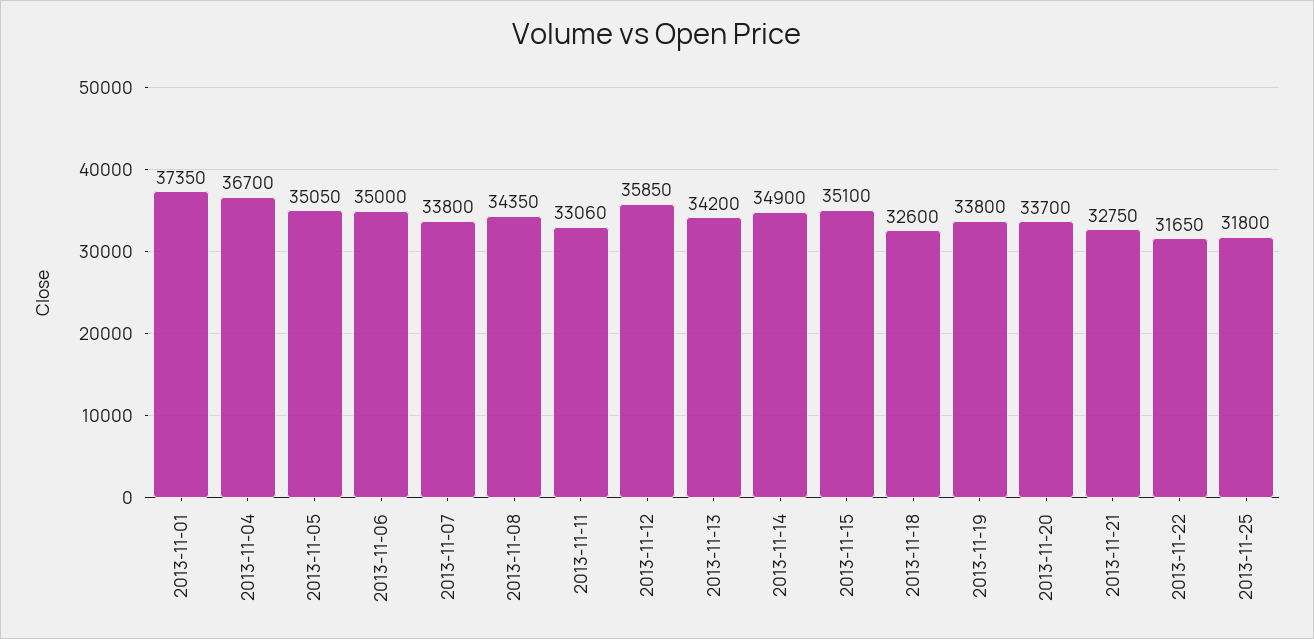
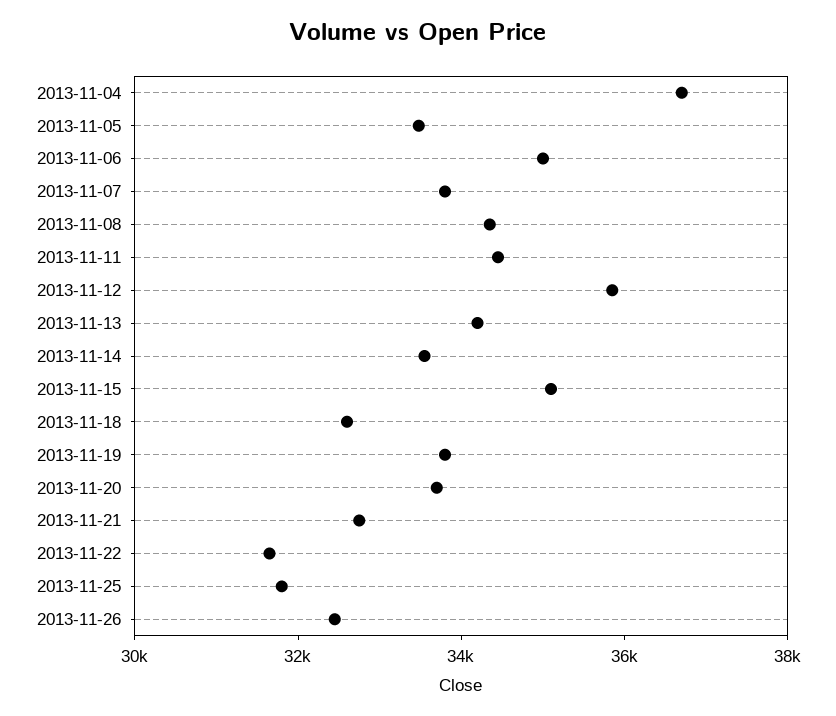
2013-11-01: 37350 -> none
2013-11-05: 35050 -> 33500
2013-11-11: 33060 -> 34500
2013-11-14: 34900 -> 33500
2013-11-26: none -> 32500

